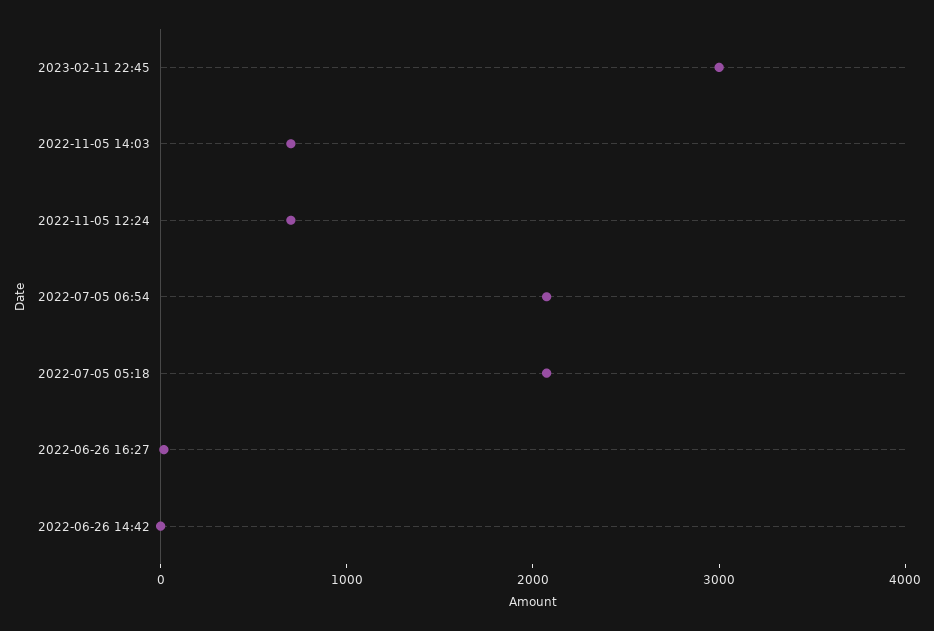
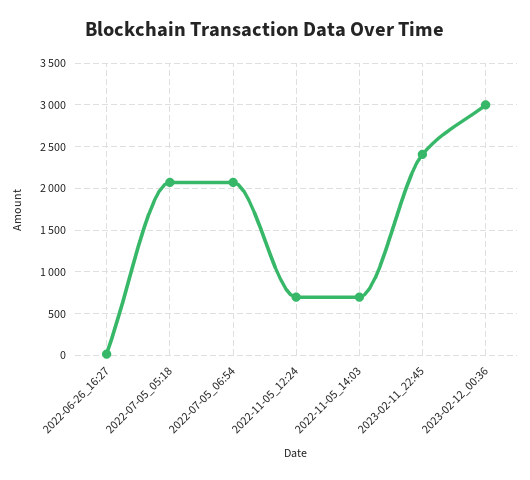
2023-02-11 22:45: 3000 -> 2400
2022-06-26 14:42: 0 -> none
2023-02-12_00:36: none -> 3000

